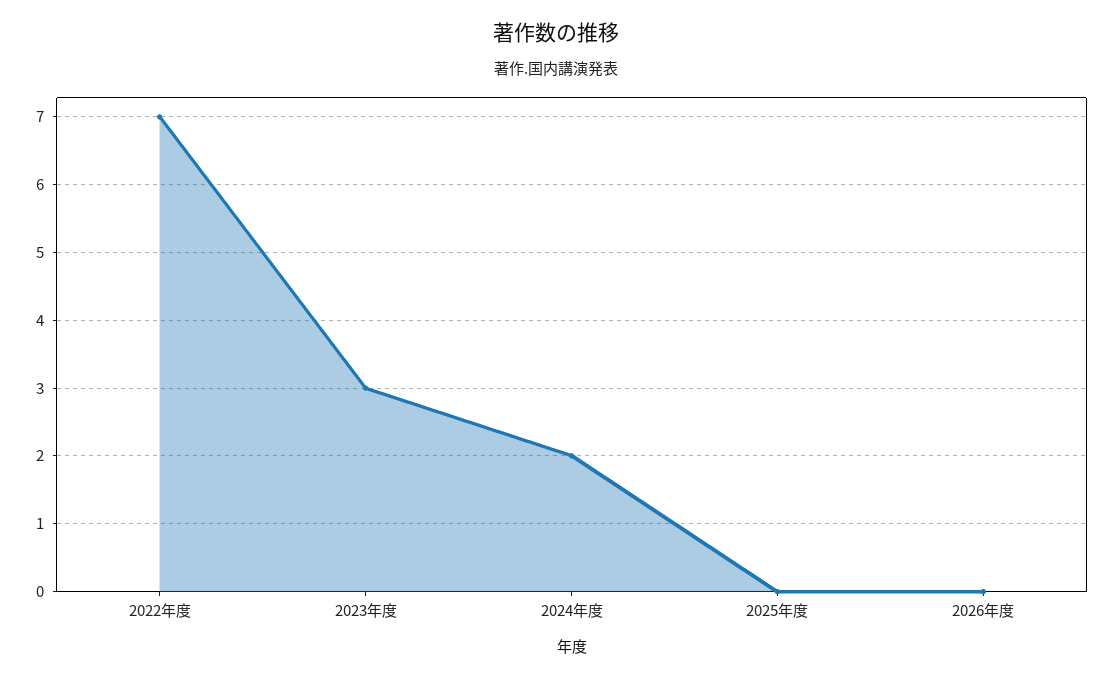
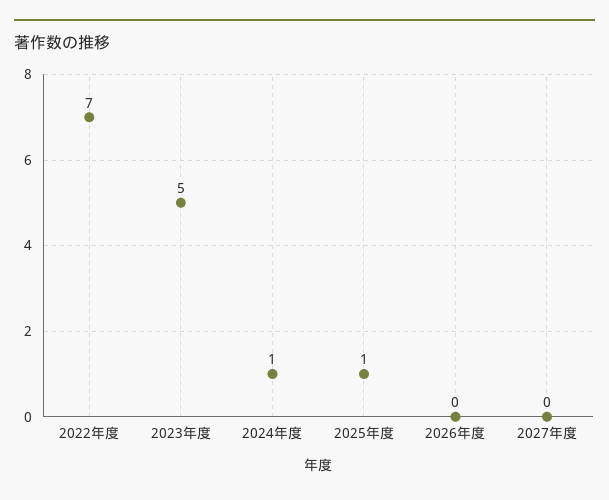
2023年度: 3 -> 5
2024年度: 2 -> 1
2025年度: 0 -> 1
2027年度: none -> 0

